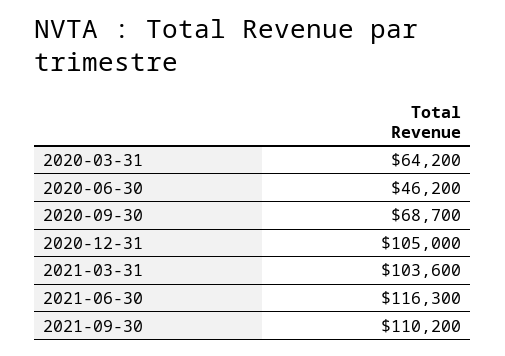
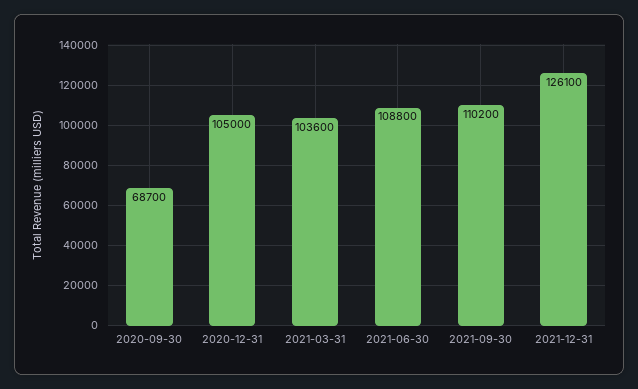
2020-03-31: 64200 -> none
2020-06-30: 46200 -> none
2021-06-30: 116300 -> 108800
2021-12-31: none -> 126100

